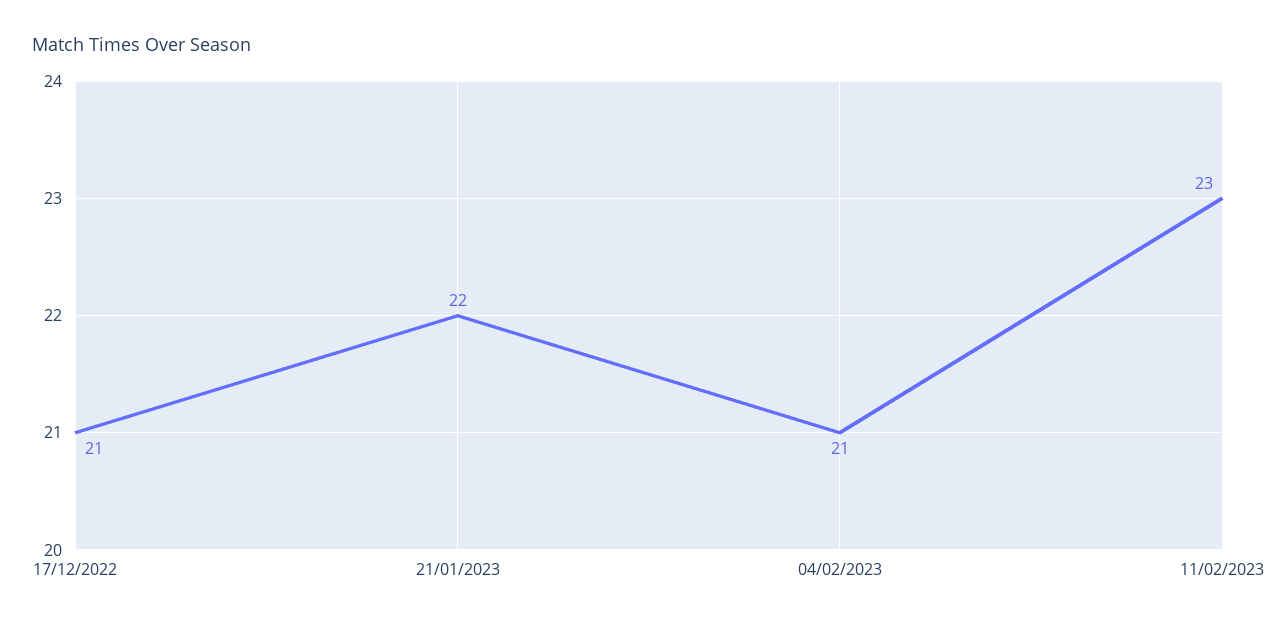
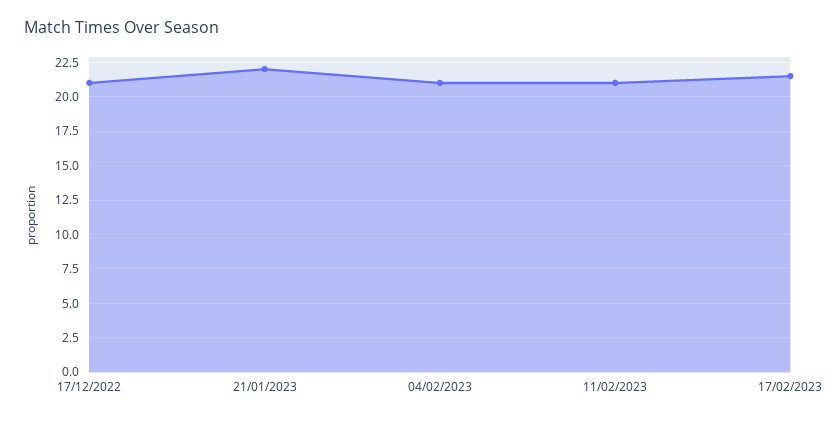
11/02/2023: 23 -> 21
17/02/2023: none -> 21.5

